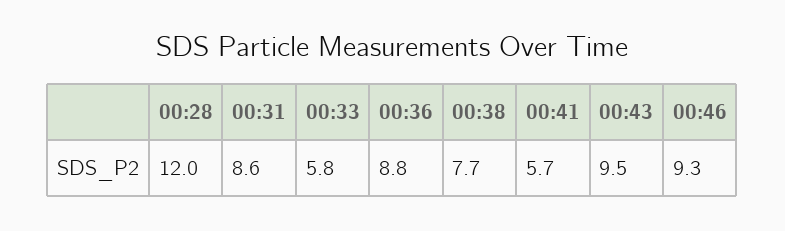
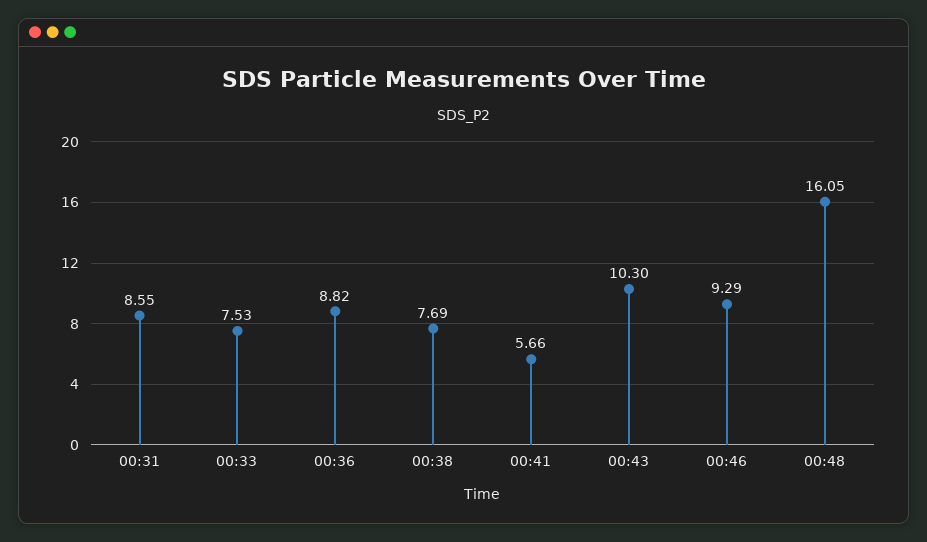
00:28: 12 -> none
00:33: 5.8 -> 7.53
00:43: 9.5 -> 10.3
00:48: none -> 16.05

